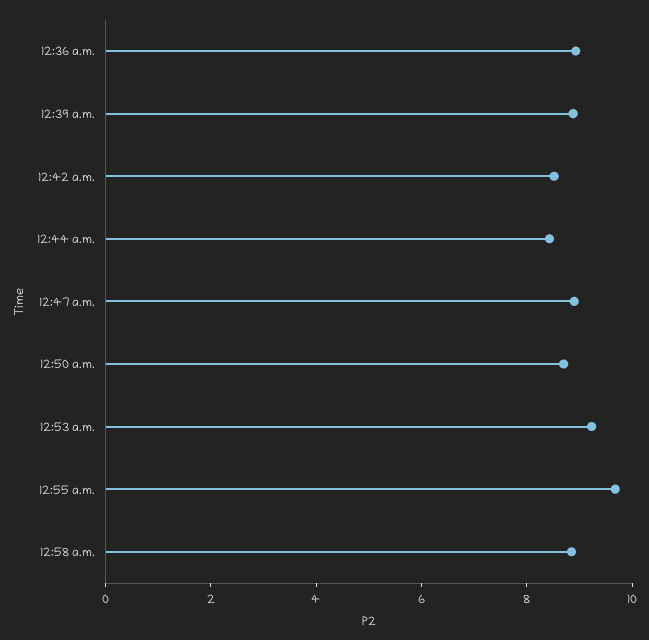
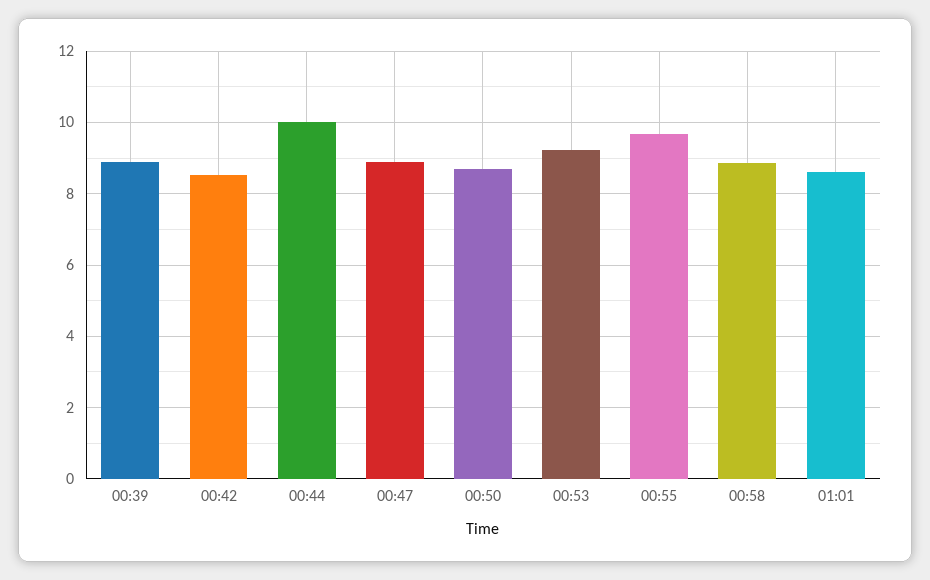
12:36 a.m.: 9 -> none
12:44 a.m.: 8.5 -> 10
01:01: none -> 8.6

